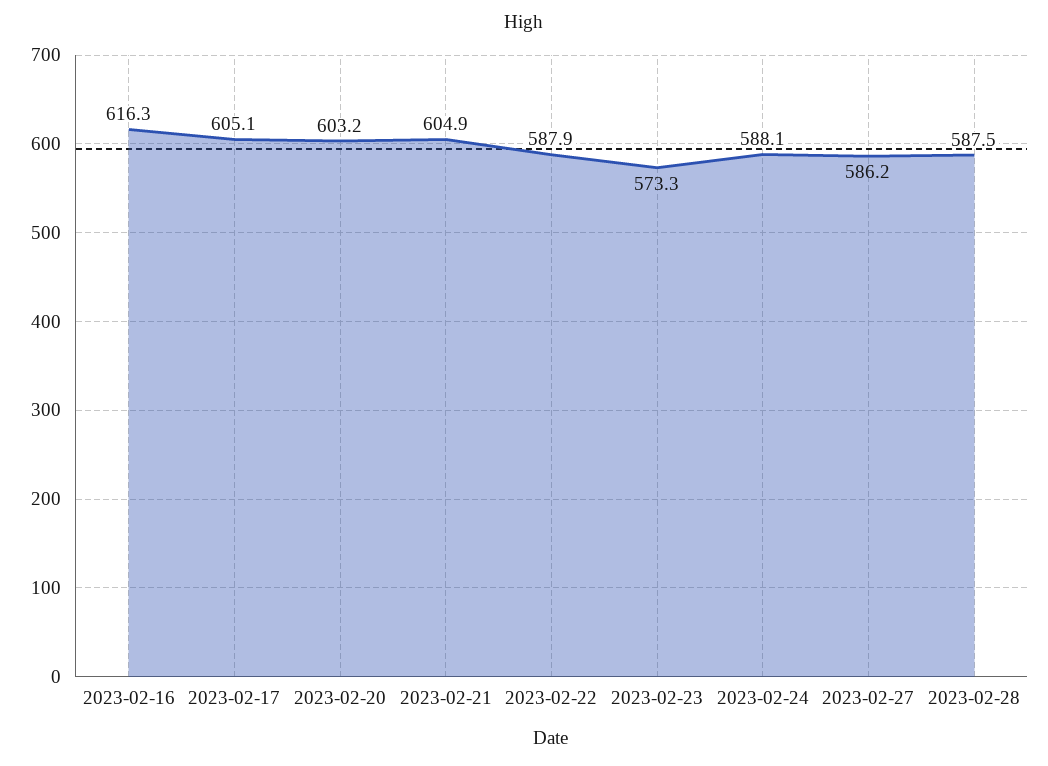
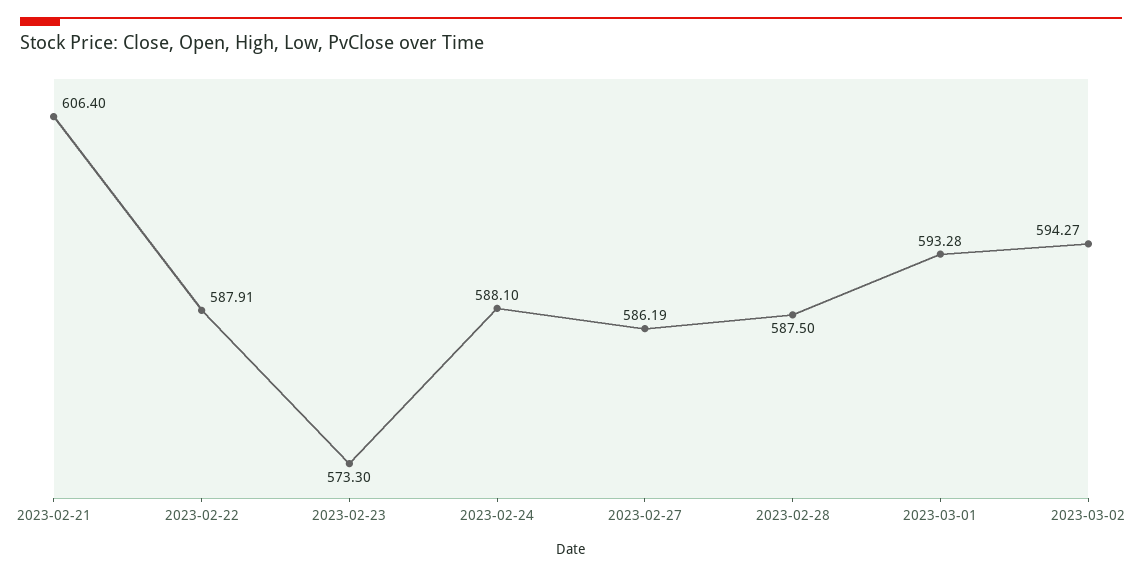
2023-02-16: 616.3 -> none
2023-02-17: 605.1 -> none
2023-02-20: 603.2 -> none
2023-02-21: 604.9 -> 606.4
2023-03-01: none -> 593.28
2023-03-02: none -> 594.27

